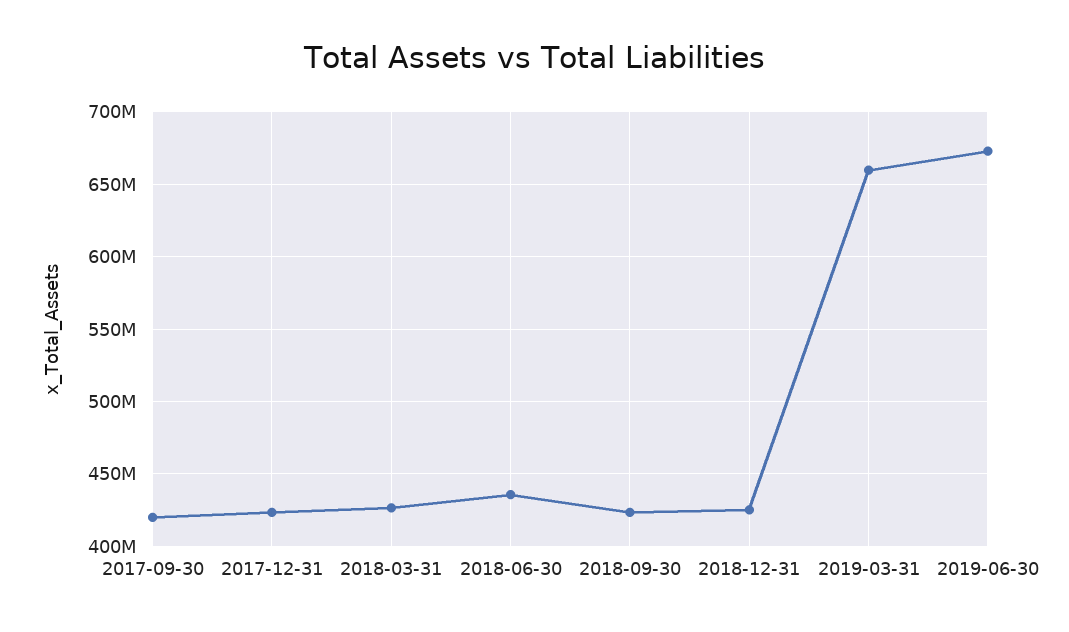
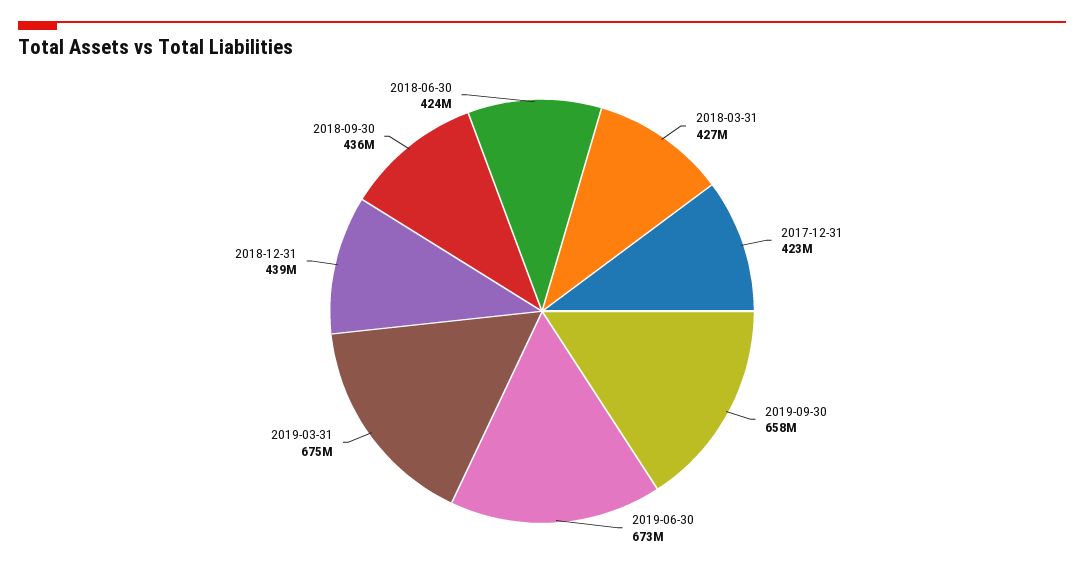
2017-09-30: 420000000 -> none
2018-06-30: 435000000 -> 424000000
2018-09-30: 425000000 -> 436000000
2018-12-31: 425000000 -> 439000000
2019-03-31: 660000000 -> 675000000
2019-09-30: none -> 658000000

